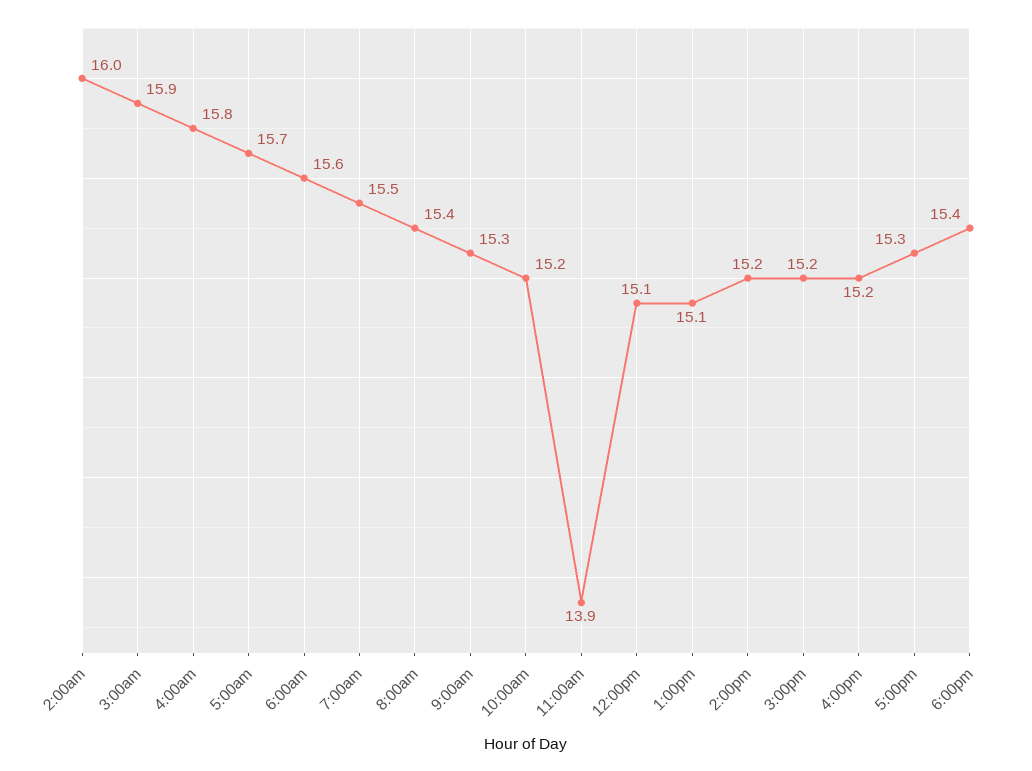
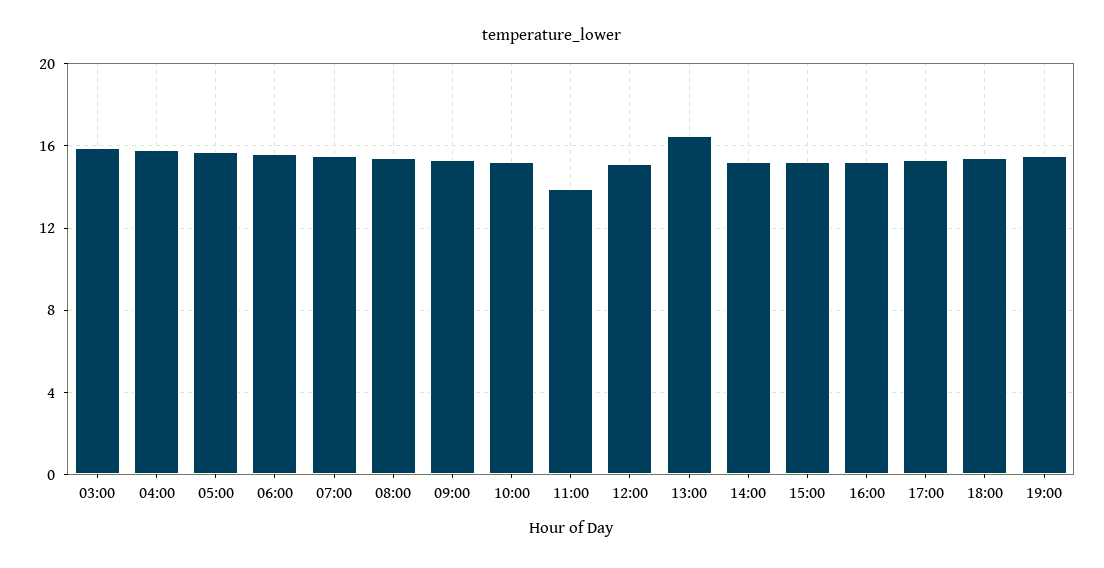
2:00am: 16 -> none
1:00pm: 15.1 -> 16.5
19:00: none -> 15.5

